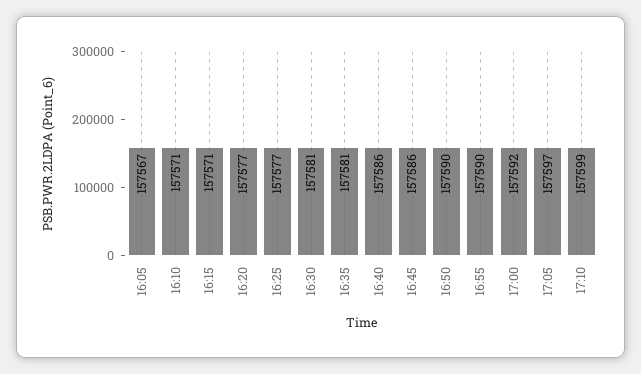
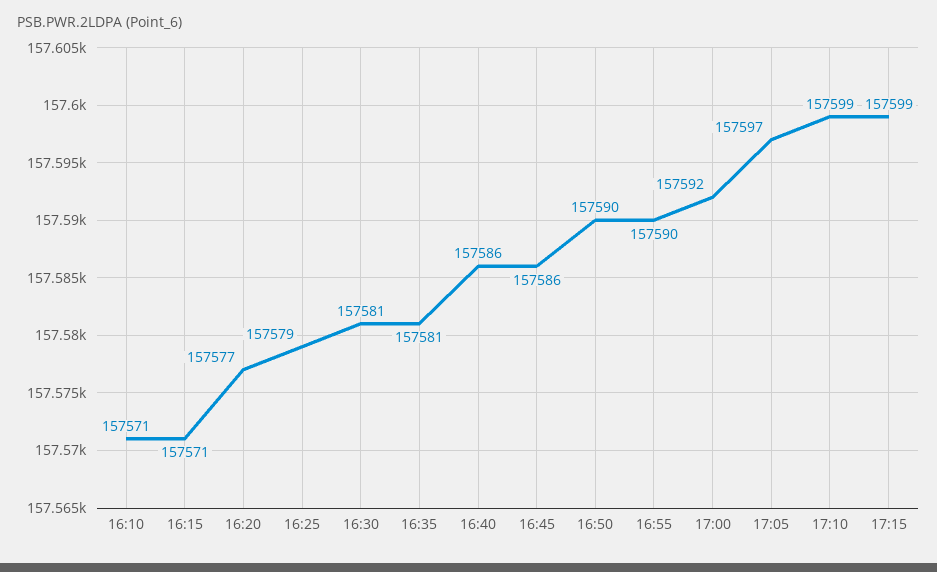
16:05: 157567 -> none
16:25: 157577 -> 157579
17:15: none -> 157599

